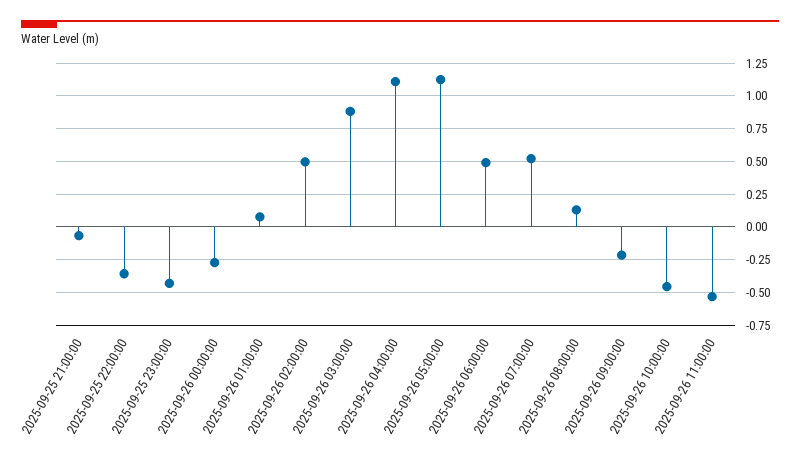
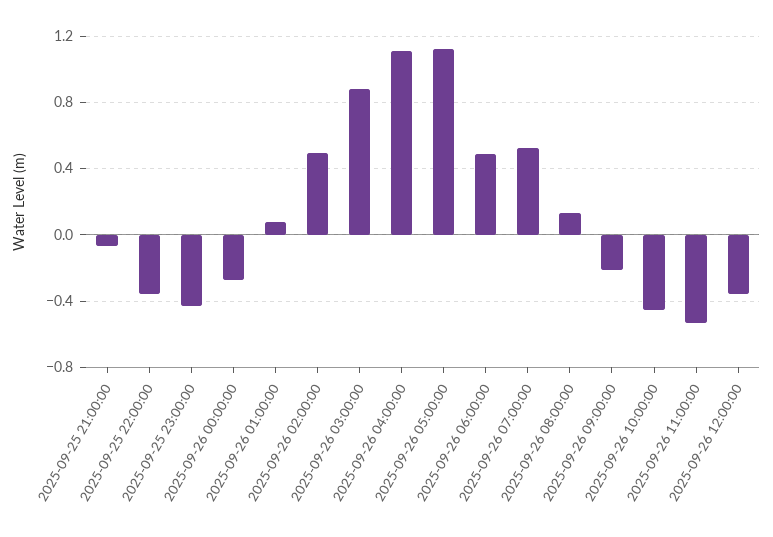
2025-09-26 12:00:00: none -> -0.35

